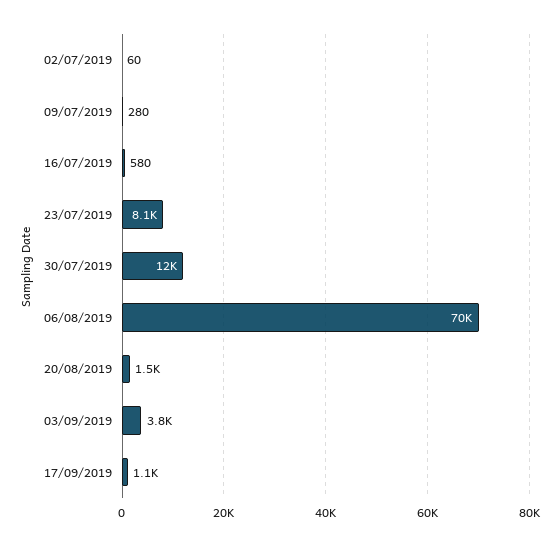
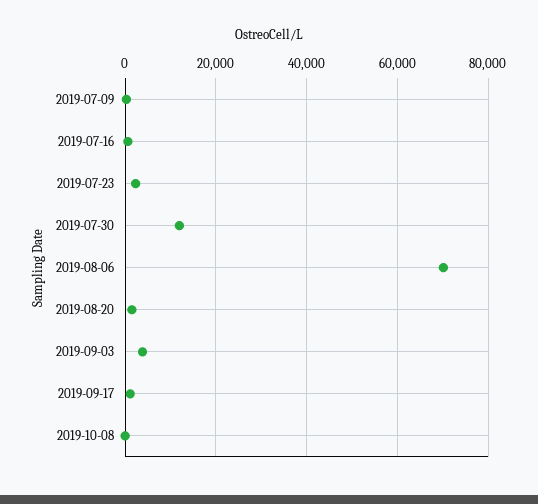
02/07/2019: 60 -> none
23/07/2019: 8100 -> 2000
2019-10-08: none -> 0

